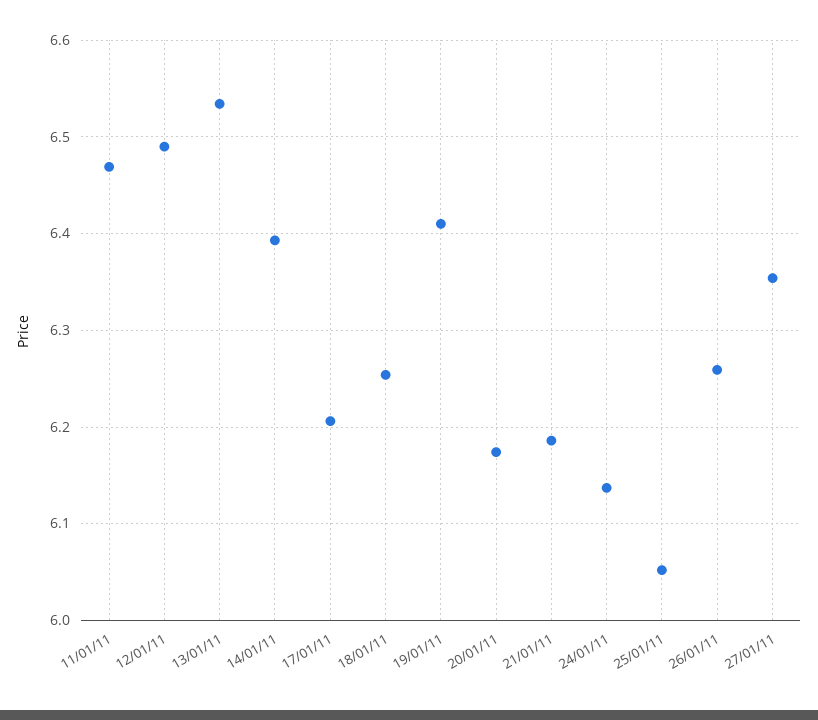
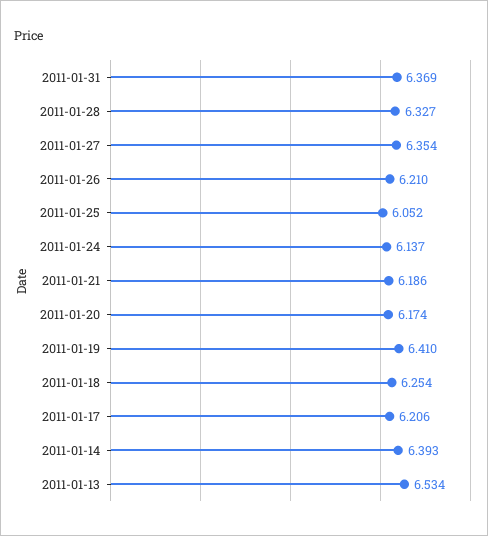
11/01/11: 6.47 -> none
12/01/11: 6.49 -> none
26/01/11: 6.26 -> 6.21
2011-01-31: none -> 6.369
2011-01-28: none -> 6.327

